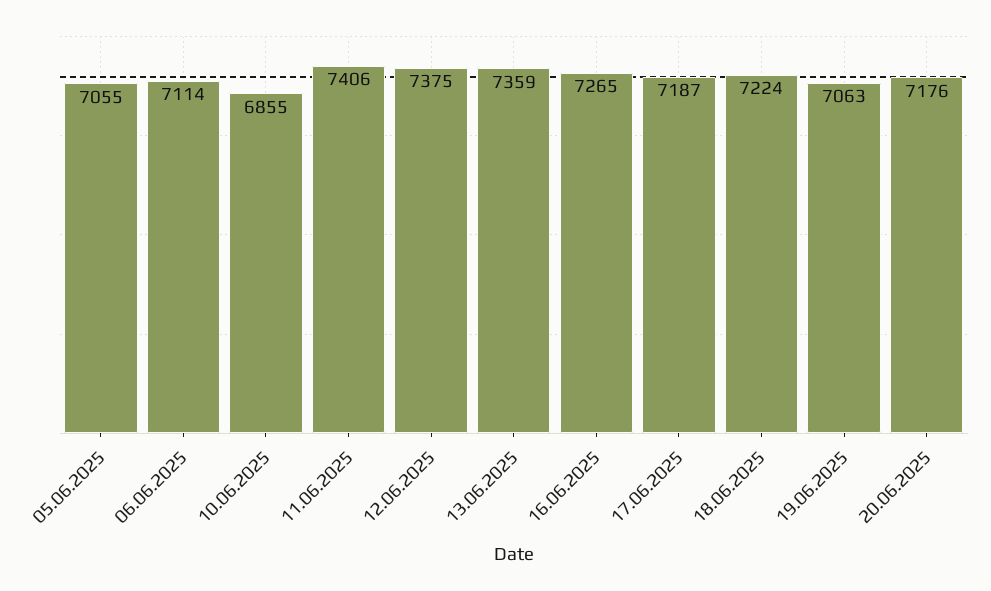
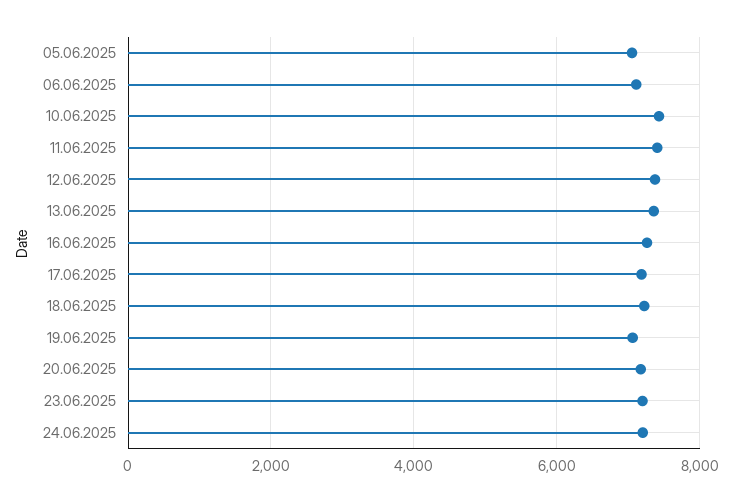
10.06.2025: 6855 -> 7400
23.06.2025: none -> 7200
24.06.2025: none -> 7200

